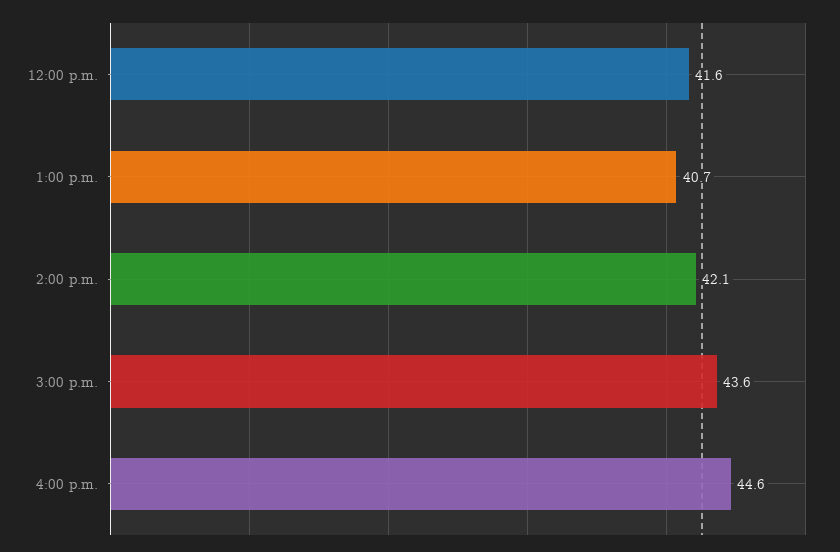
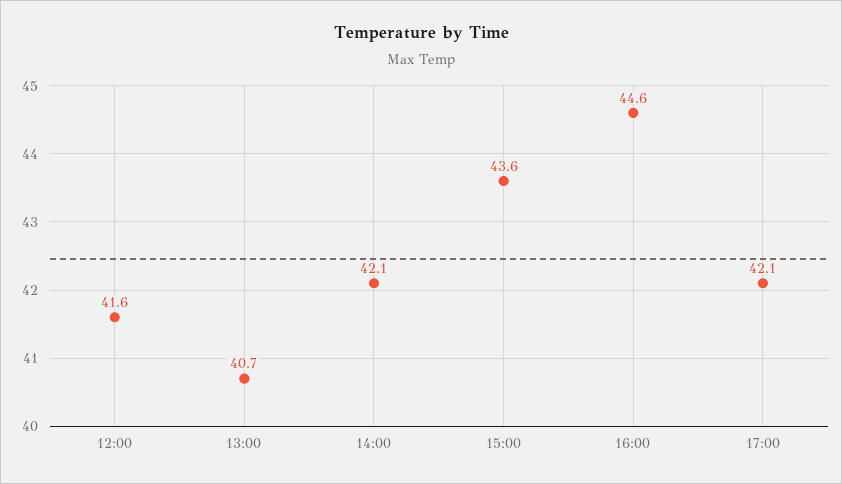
17:00: none -> 42.1

